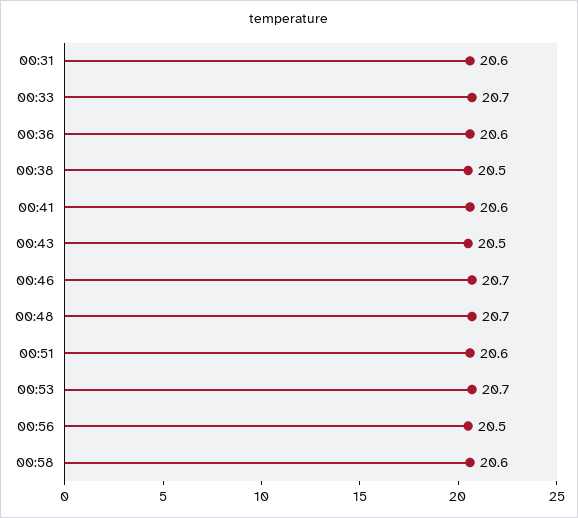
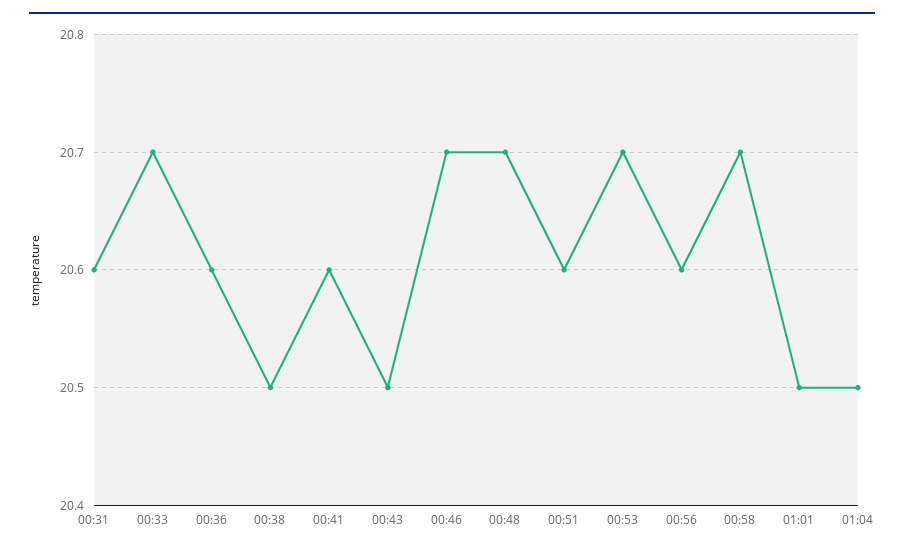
00:56: 20.5 -> 20.6
00:58: 20.6 -> 20.7
01:01: none -> 20.5
01:04: none -> 20.5

